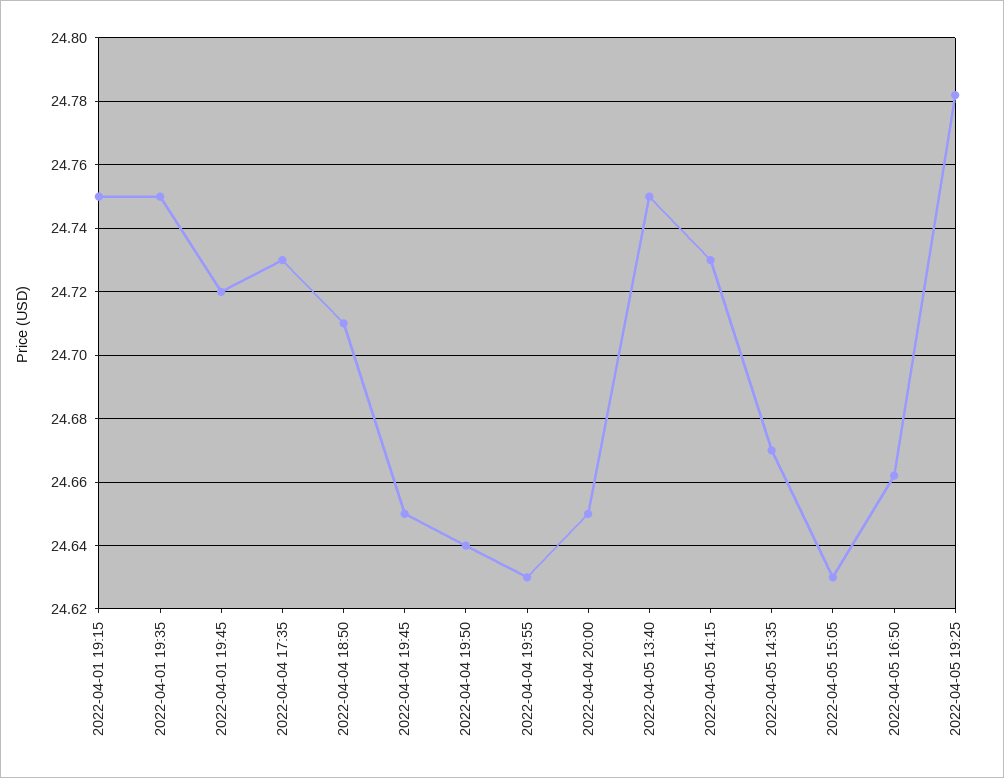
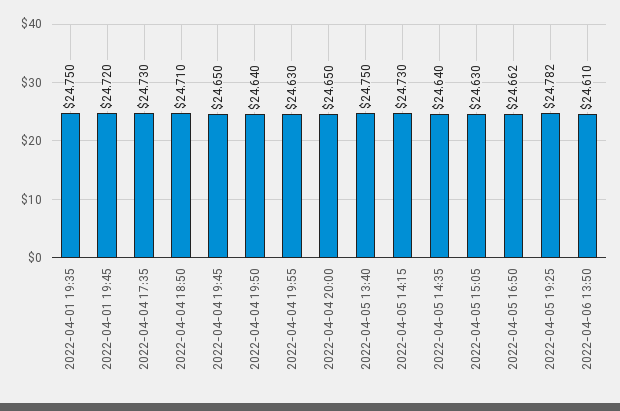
2022-04-01 19:15: 24.75 -> none
2022-04-05 14:35: 24.67 -> 24.64
2022-04-06 13:50: none -> 24.61

